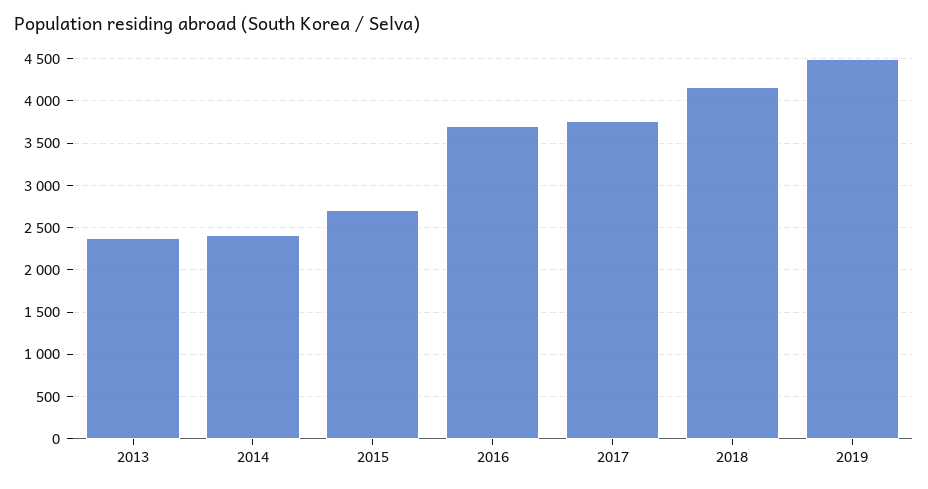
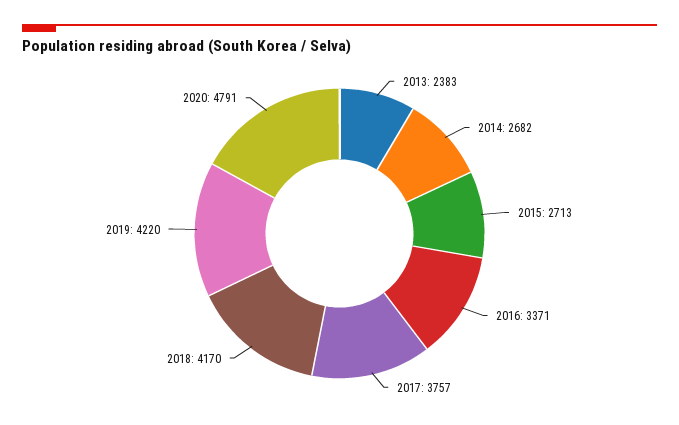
2014: 2400 -> 2682
2016: 3700 -> 3371
2019: 4500 -> 4220
2020: none -> 4791

